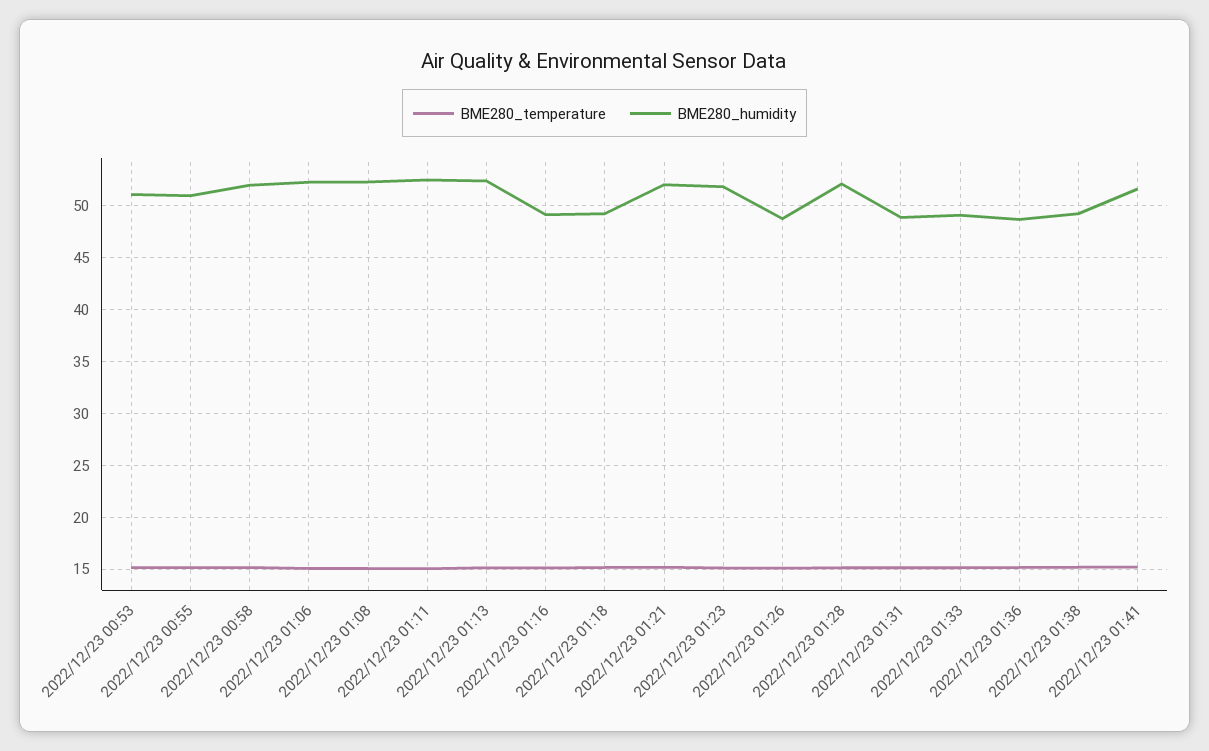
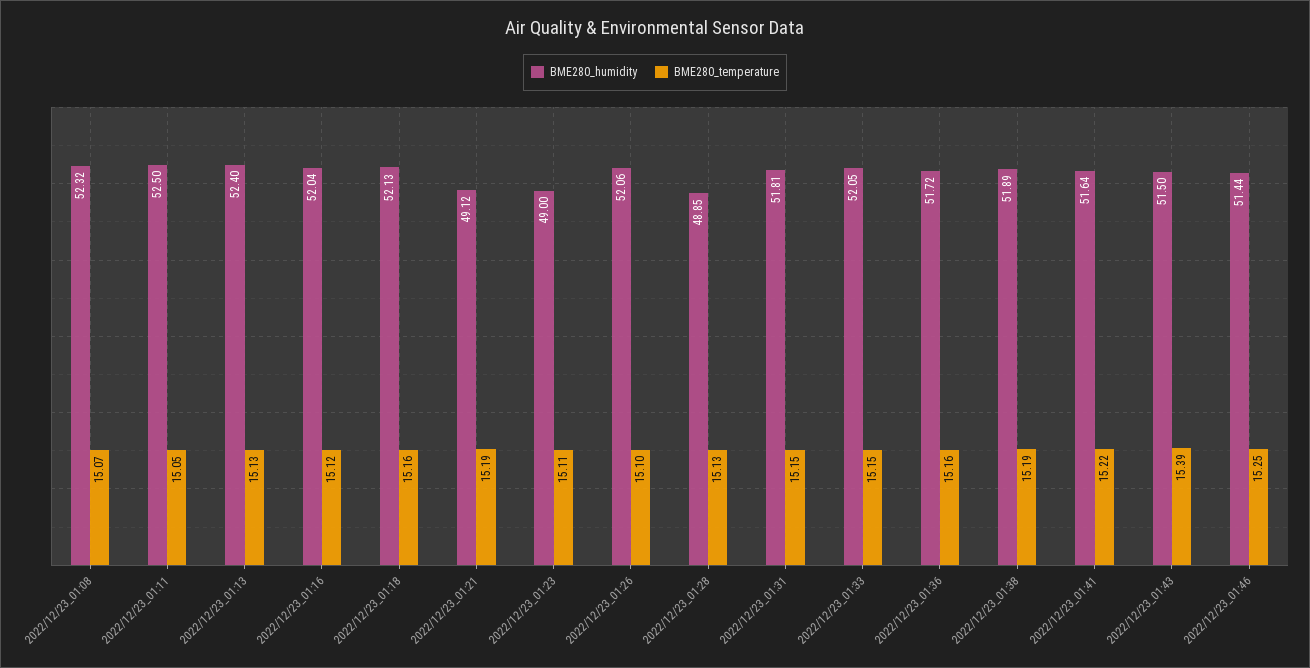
BME280_temperature, 2022/12/23 00:53: 15 -> none
BME280_humidity, 2022/12/23 00:53: 51 -> none
BME280_temperature, 2022/12/23 00:55: 15 -> none
BME280_humidity, 2022/12/23 00:55: 51 -> none
BME280_temperature, 2022/12/23 00:58: 15 -> none
BME280_humidity, 2022/12/23 00:58: 52 -> none
BME280_temperature, 2022/12/23 01:06: 15 -> none
BME280_humidity, 2022/12/23 01:06: 52 -> none
BME280_humidity, 2022/12/23 01:16: 49 -> 52.04
BME280_humidity, 2022/12/23 01:18: 49 -> 52.13
BME280_humidity, 2022/12/23 01:21: 52 -> 49.12
BME280_humidity, 2022/12/23 01:23: 52 -> 49
BME280_humidity, 2022/12/23 01:26: 49 -> 52.06
BME280_humidity, 2022/12/23 01:28: 52 -> 48.85
BME280_humidity, 2022/12/23 01:31: 49 -> 51.81
BME280_humidity, 2022/12/23 01:33: 49 -> 52.05
BME280_humidity, 2022/12/23 01:36: 49 -> 51.72
BME280_humidity, 2022/12/23 01:38: 49 -> 51.89
BME280_humidity, 2022/12/23_01:43: none -> 51.5
BME280_temperature, 2022/12/23_01:43: none -> 15.39
BME280_humidity, 2022/12/23_01:46: none -> 51.44
BME280_temperature, 2022/12/23_01:46: none -> 15.25

